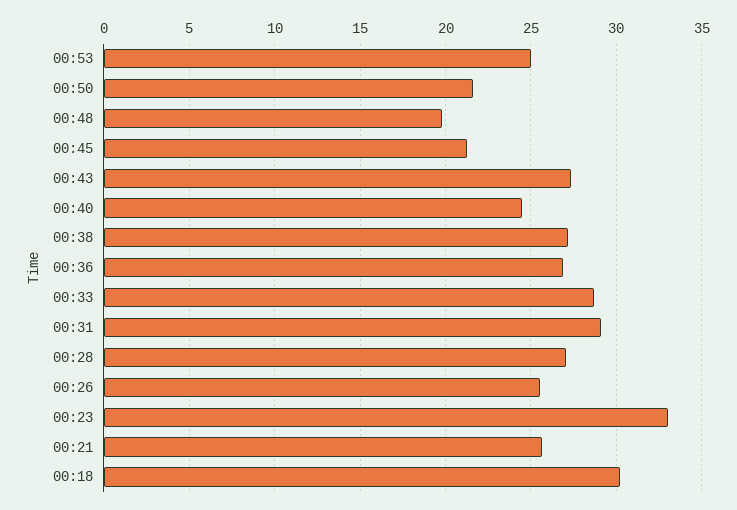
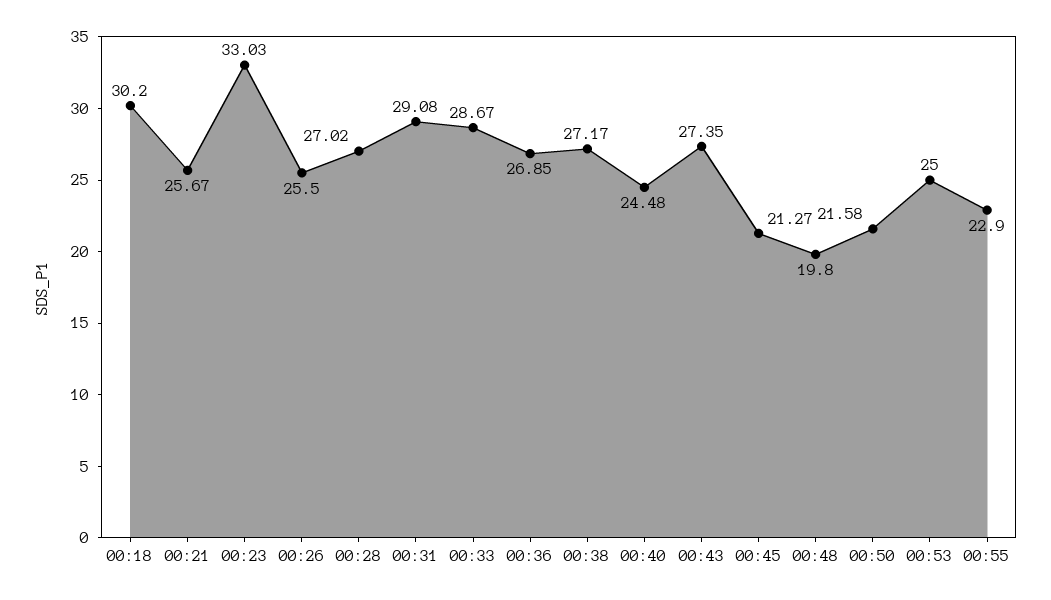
00:55: none -> 22.9

